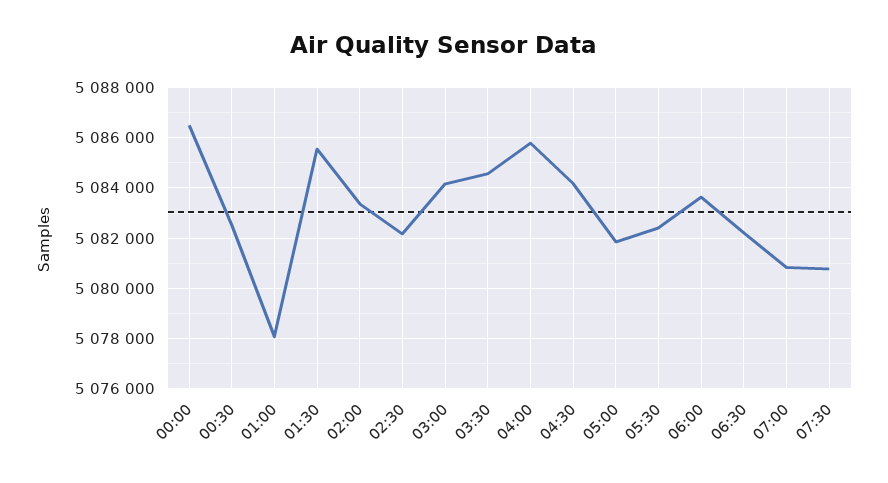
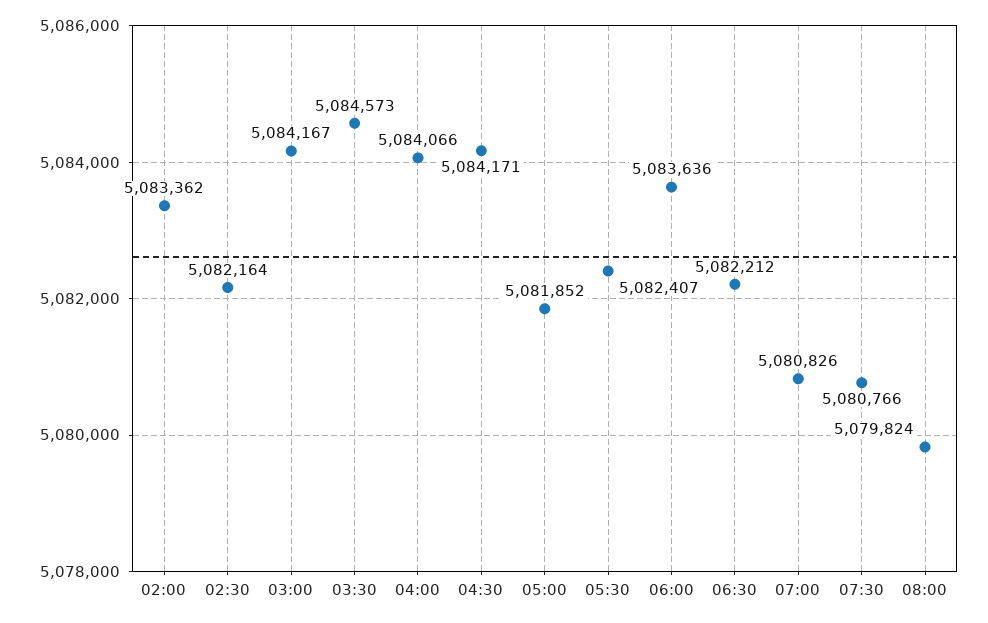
00:00: 5086500 -> none
00:30: 5082500 -> none
01:00: 5078000 -> none
01:30: 5085500 -> none
04:00: 5085750 -> 5084066
08:00: none -> 5079824

